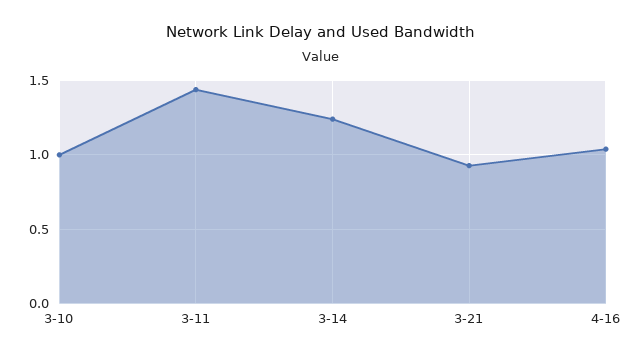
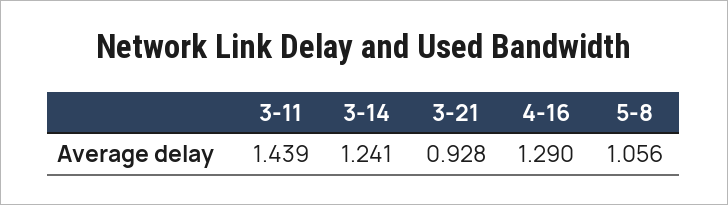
3-10: 1 -> none
4-16: 1.05 -> 1.29
5-8: none -> 1.056

